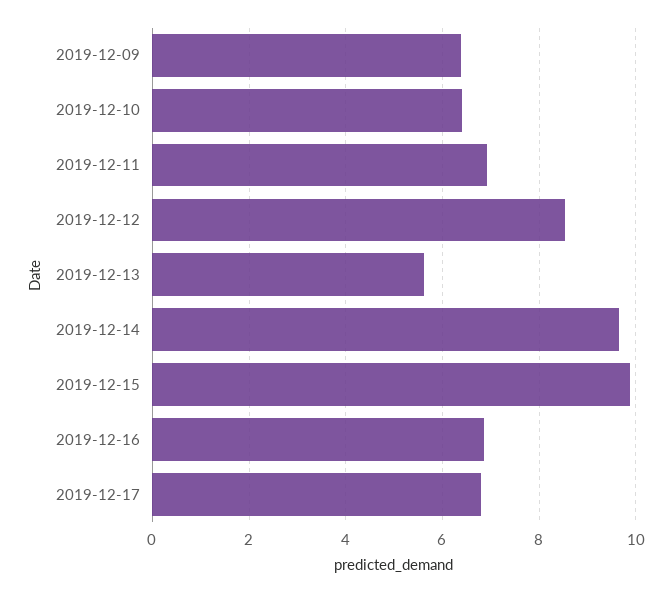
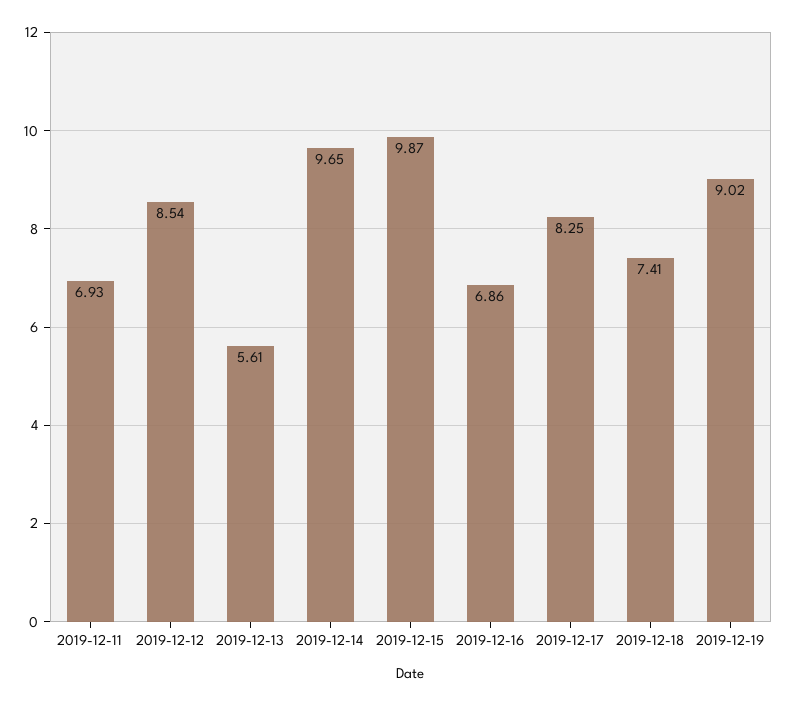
2019-12-09: 6.4 -> none
2019-12-10: 6.4 -> none
2019-12-17: 6.8 -> 8.25
2019-12-18: none -> 7.41
2019-12-19: none -> 9.02

